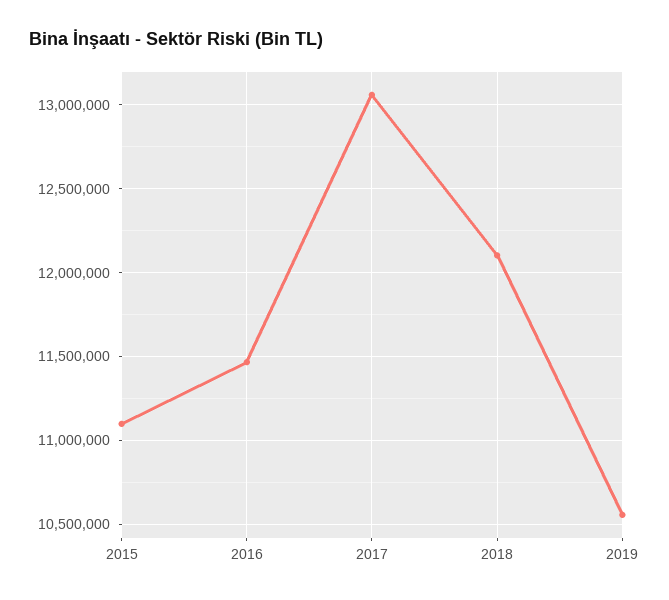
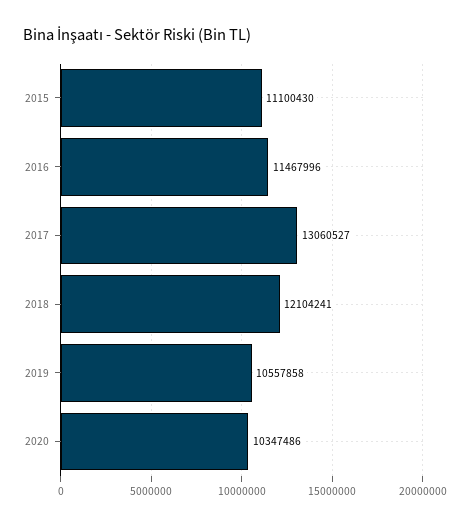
2020: none -> 10347486

